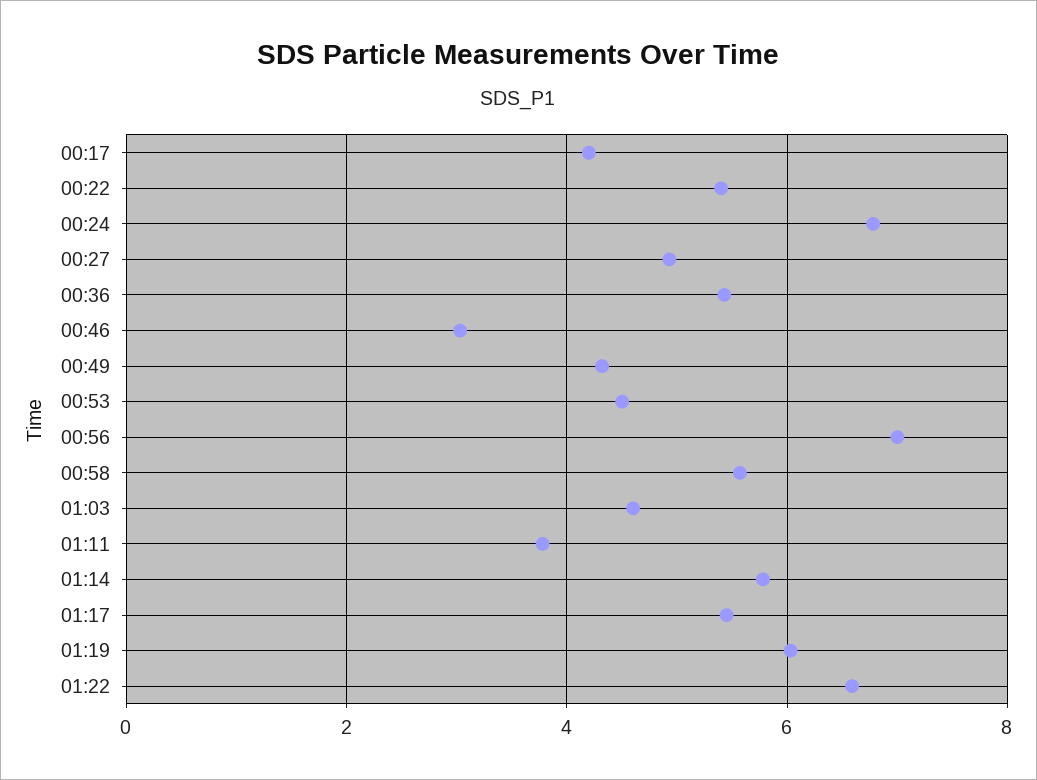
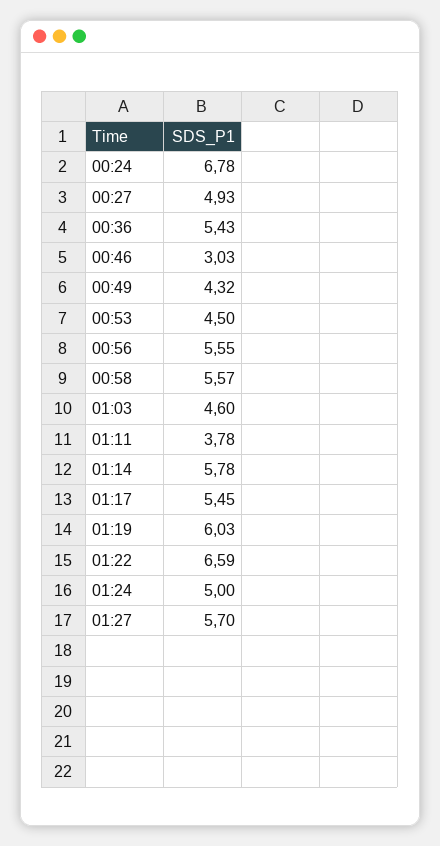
00:17: 4.2 -> none
00:22: 5.4 -> none
00:56: 7 -> 5.55
01:24: none -> 5
01:27: none -> 5.7

